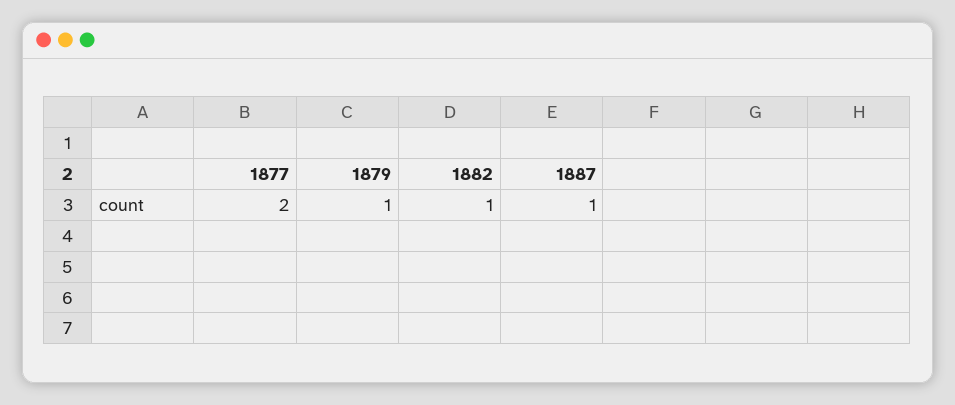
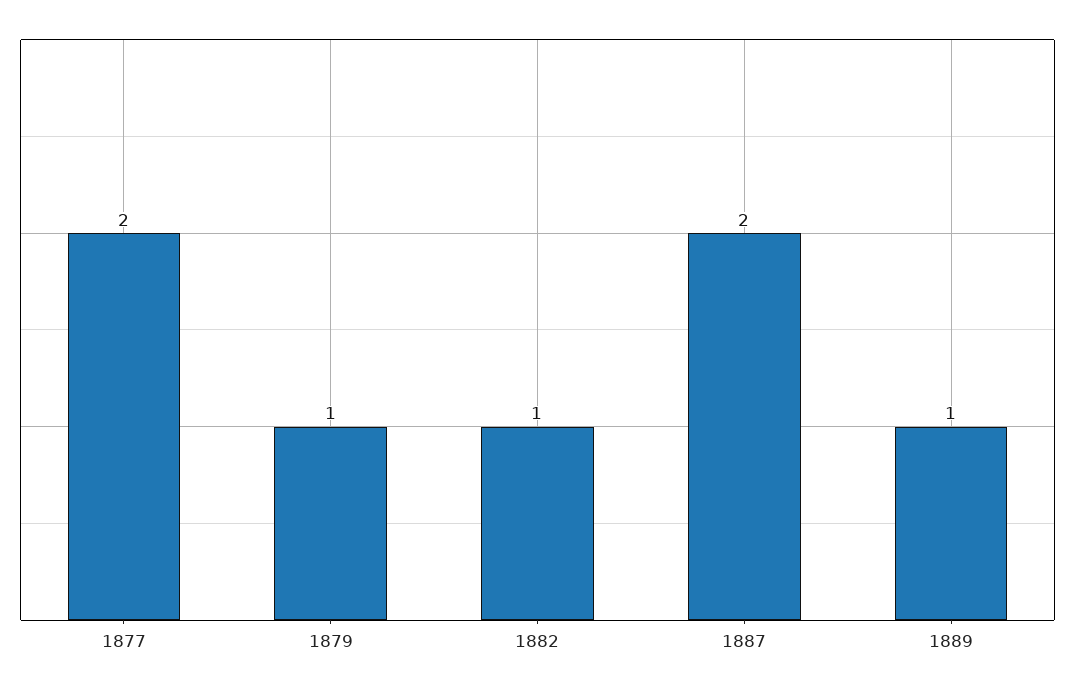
1887: 1 -> 2
1889: none -> 1

